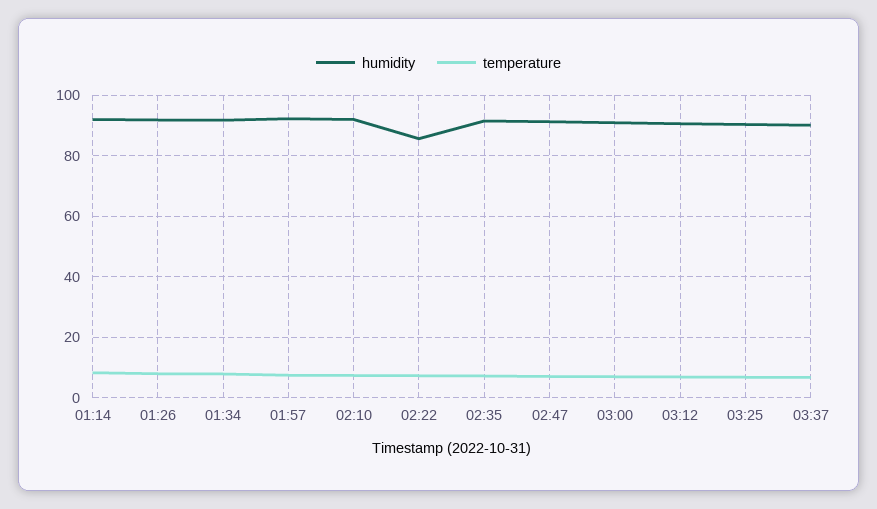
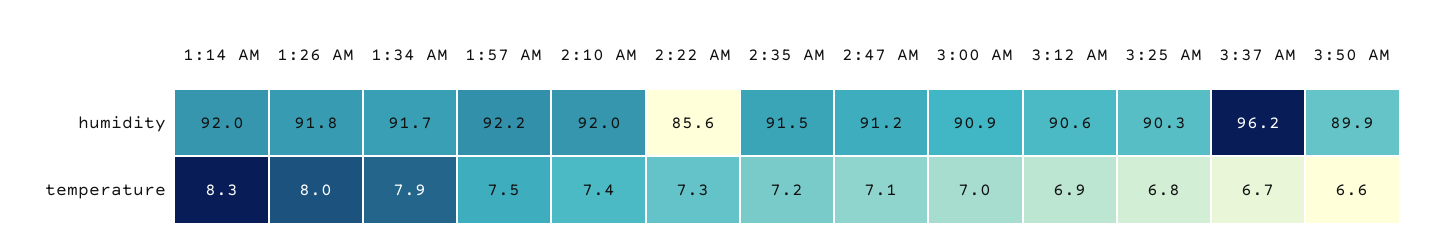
humidity, 03:37: 90 -> 96.2
humidity, 3:50 AM: none -> 89.9
temperature, 3:50 AM: none -> 6.6

